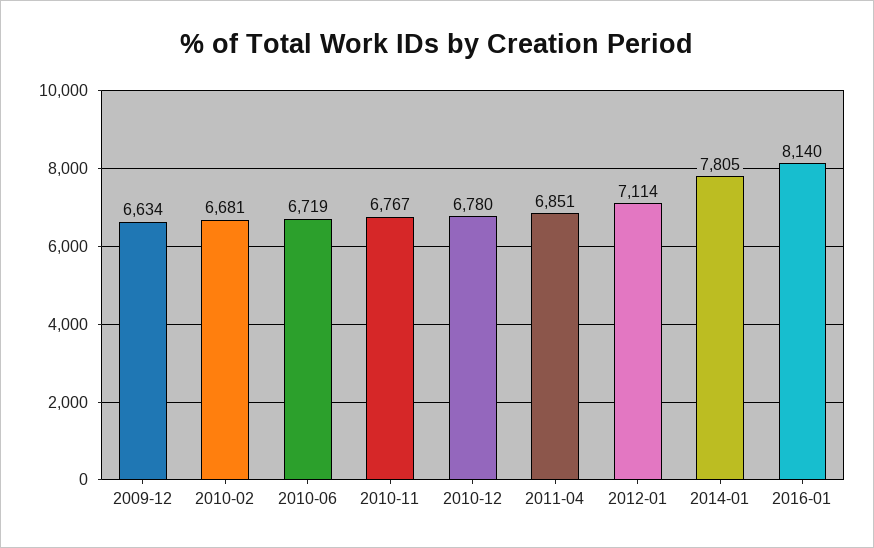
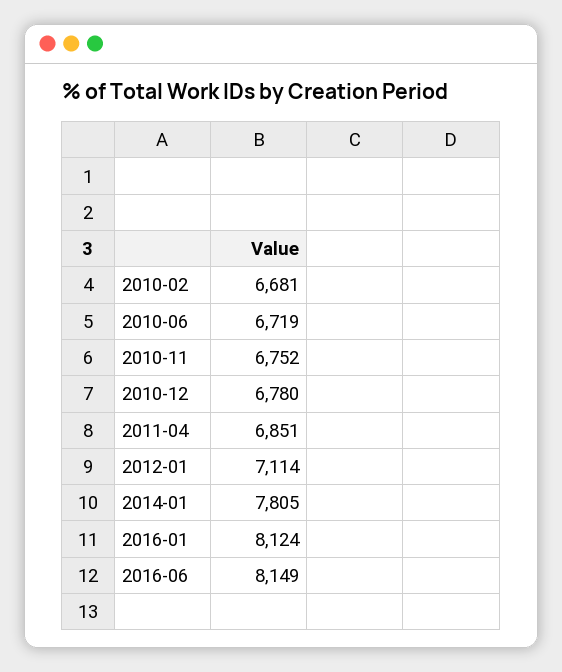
2009-12: 6634 -> none
2010-11: 6767 -> 6752
2016-01: 8140 -> 8124
2016-06: none -> 8149

